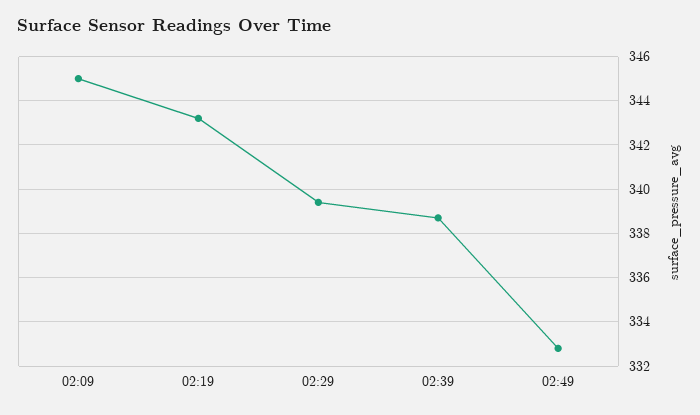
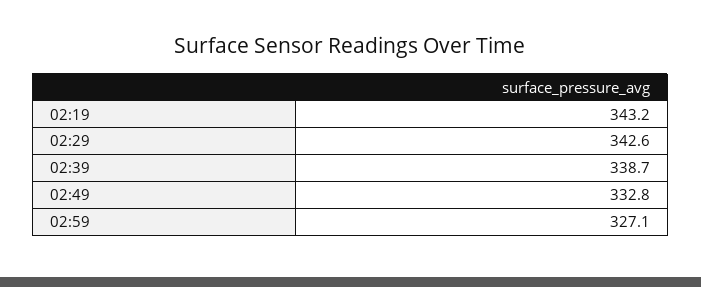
02:09: 345 -> none
02:29: 339.5 -> 342.6
02:59: none -> 327.1

